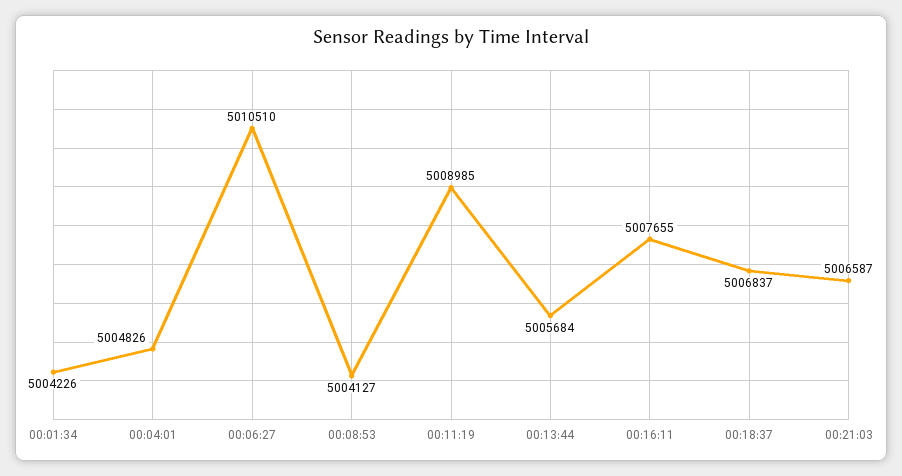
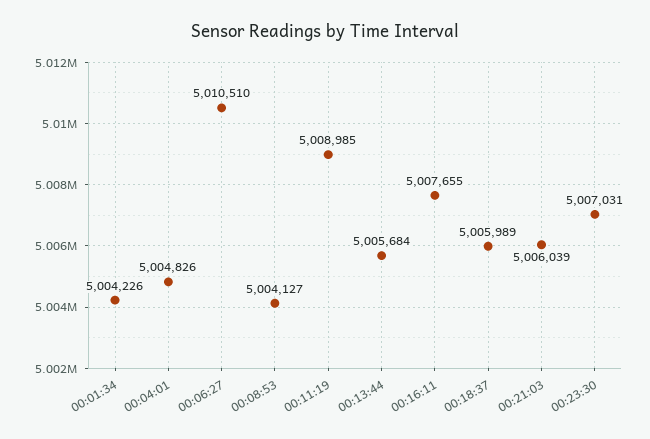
00:18:37: 5006837 -> 5005989
00:21:03: 5006587 -> 5006039
00:23:30: none -> 5007031

